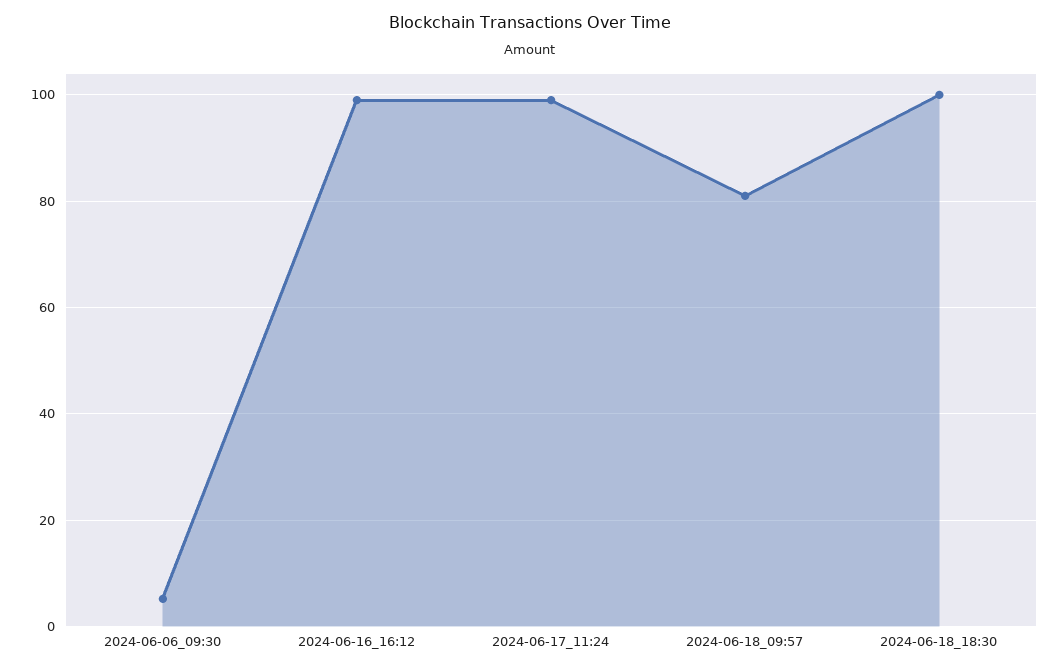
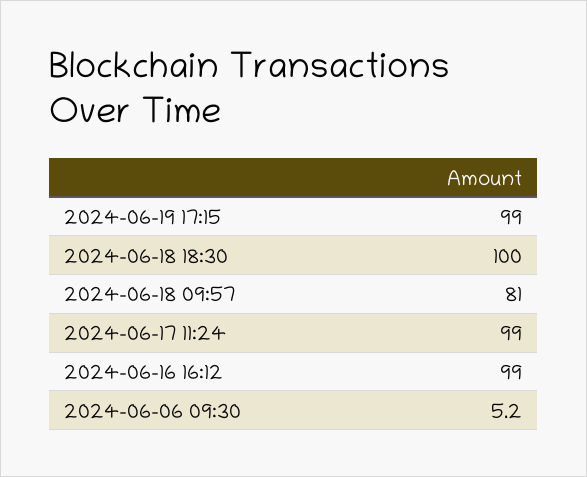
2024-06-19 17:15: none -> 99

